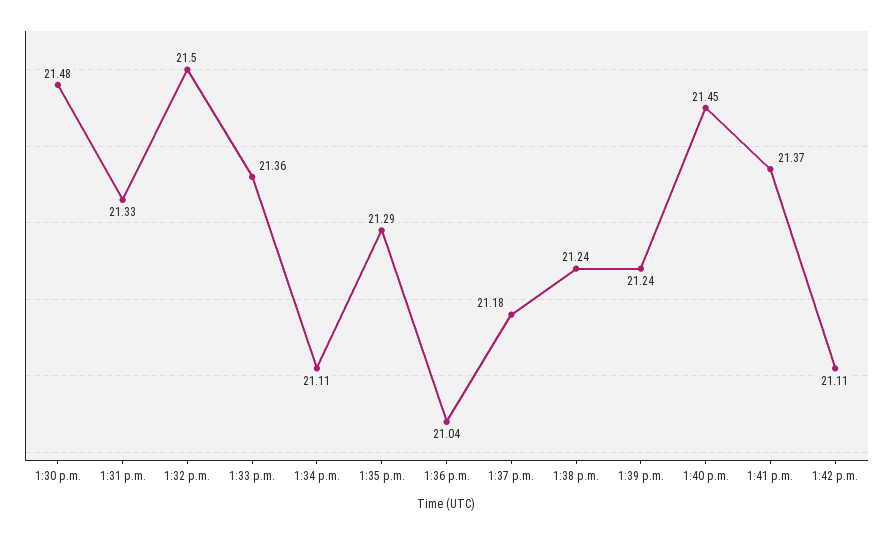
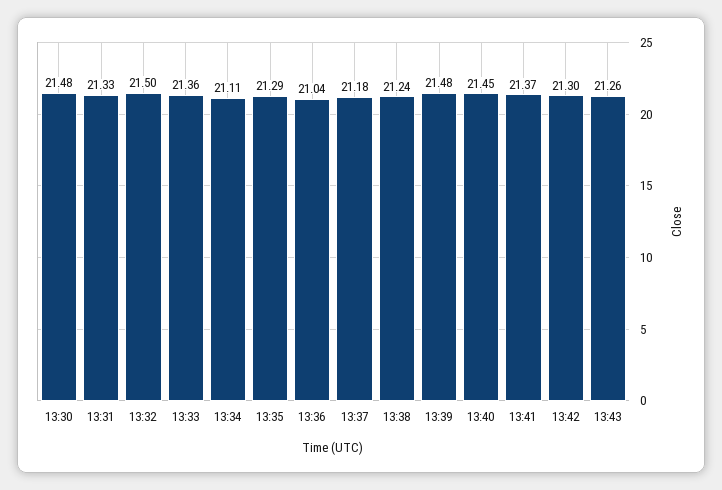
1:39 p.m.: 21.24 -> 21.48
1:42 p.m.: 21.11 -> 21.3
13:43: none -> 21.26

